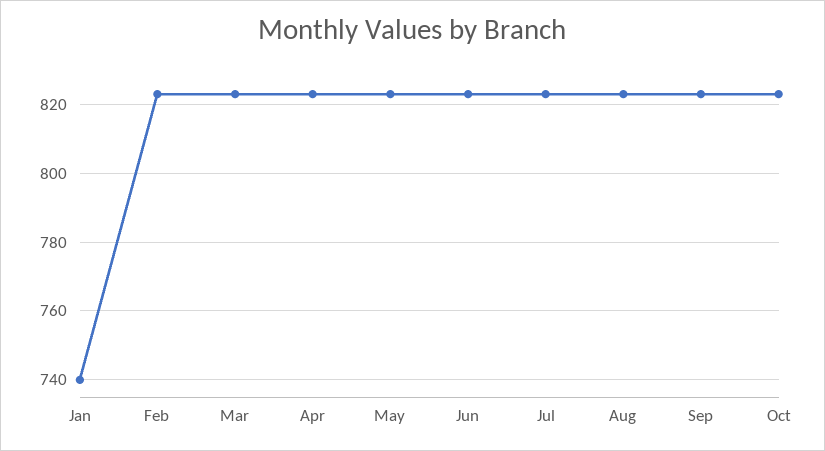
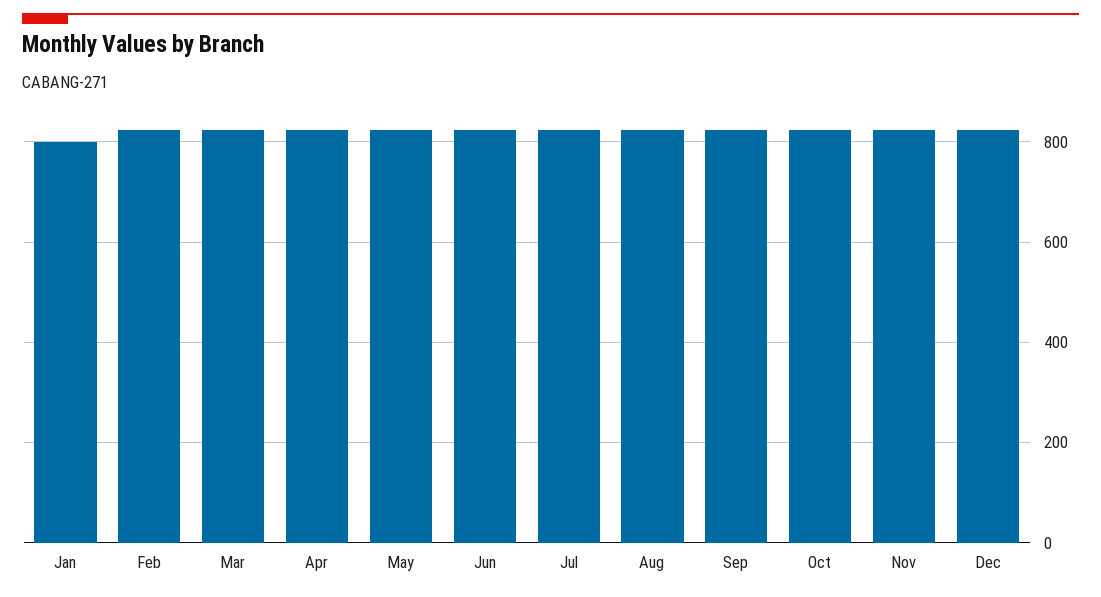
Jan: 740 -> 800
Nov: none -> 820
Dec: none -> 820

